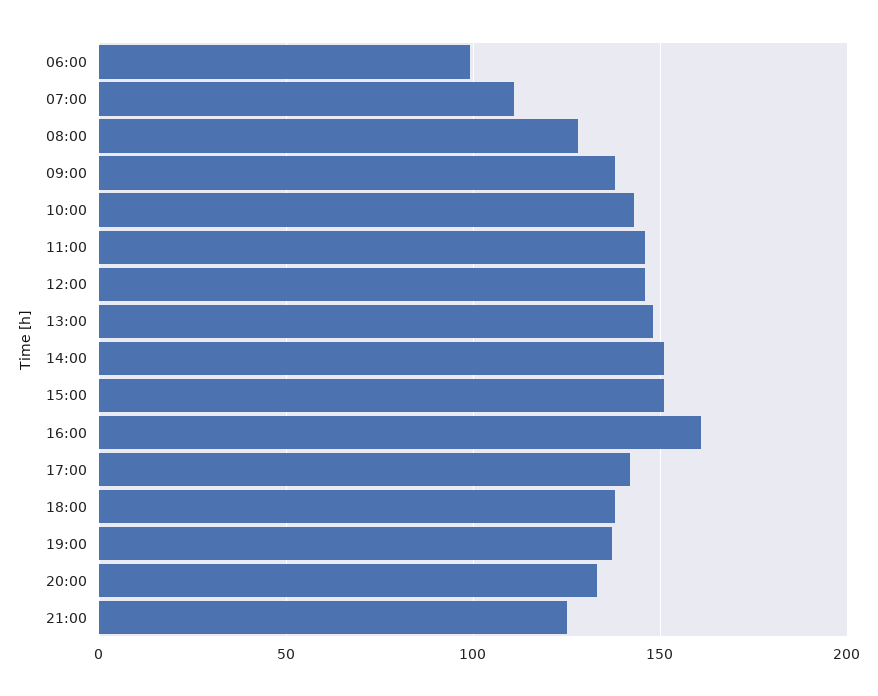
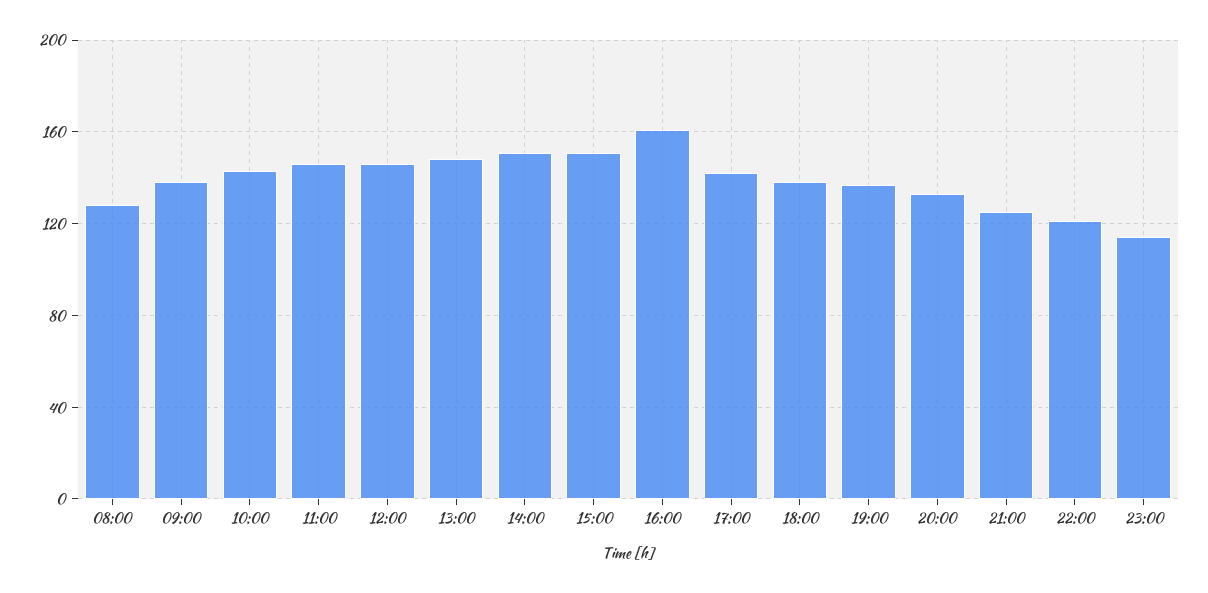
06:00: 100 -> none
07:00: 110 -> none
22:00: none -> 120
23:00: none -> 115

